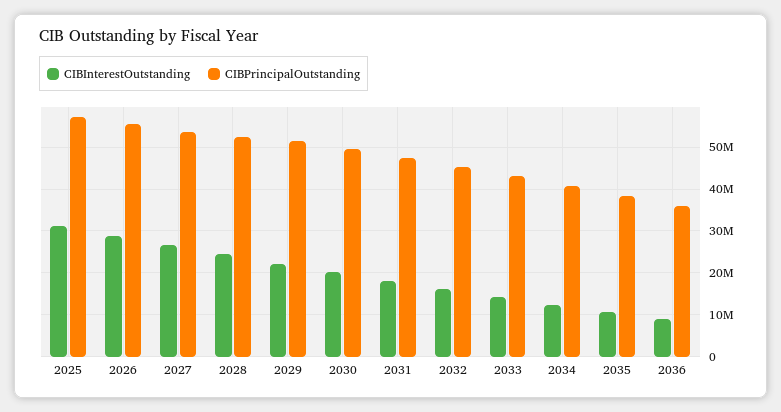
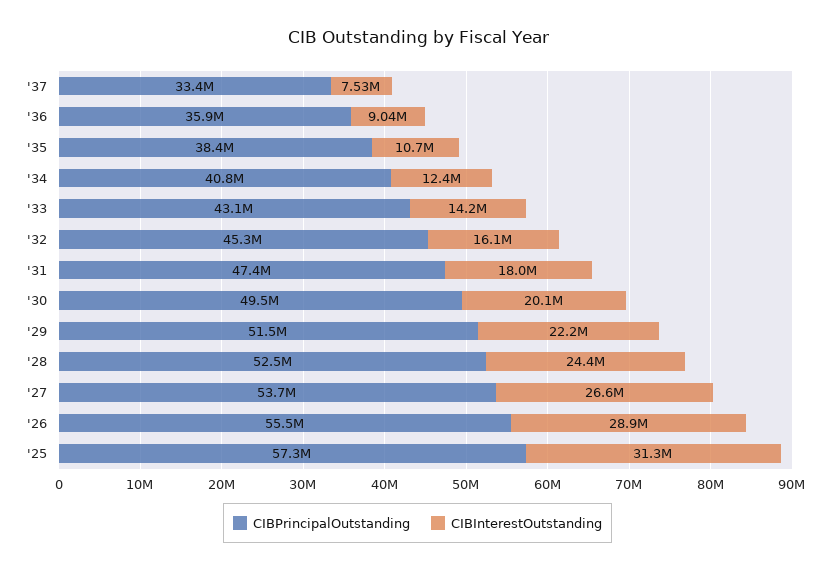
CIBPrincipalOutstanding, '37: none -> 33400000
CIBInterestOutstanding, '37: none -> 7530000

